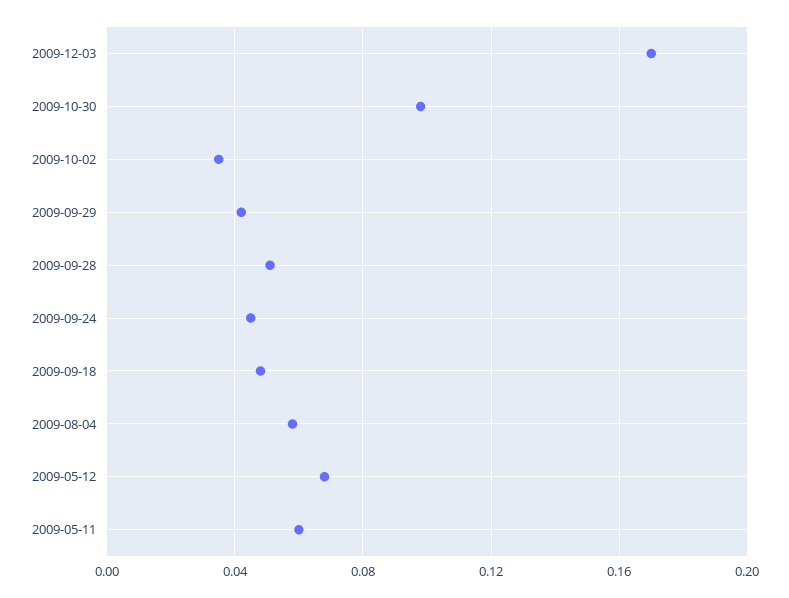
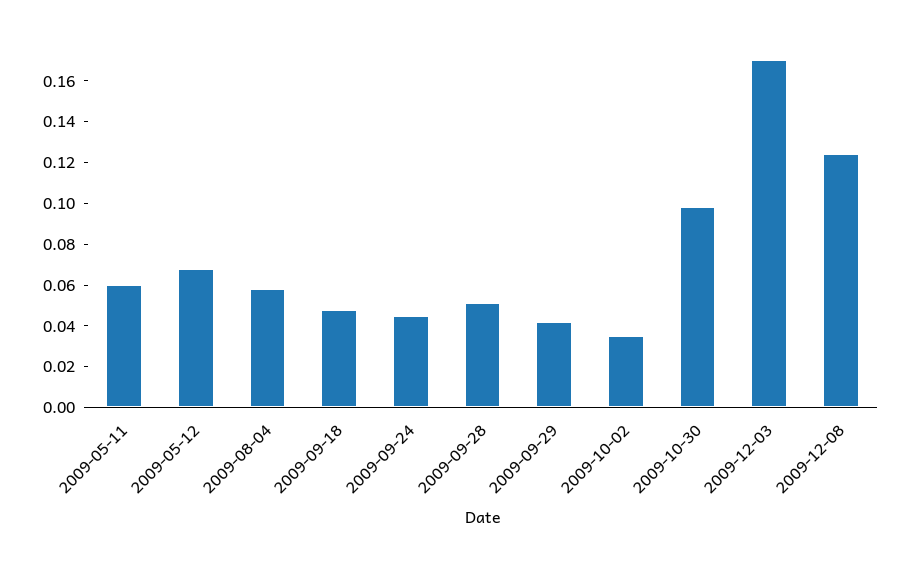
2009-12-08: none -> 0.125

